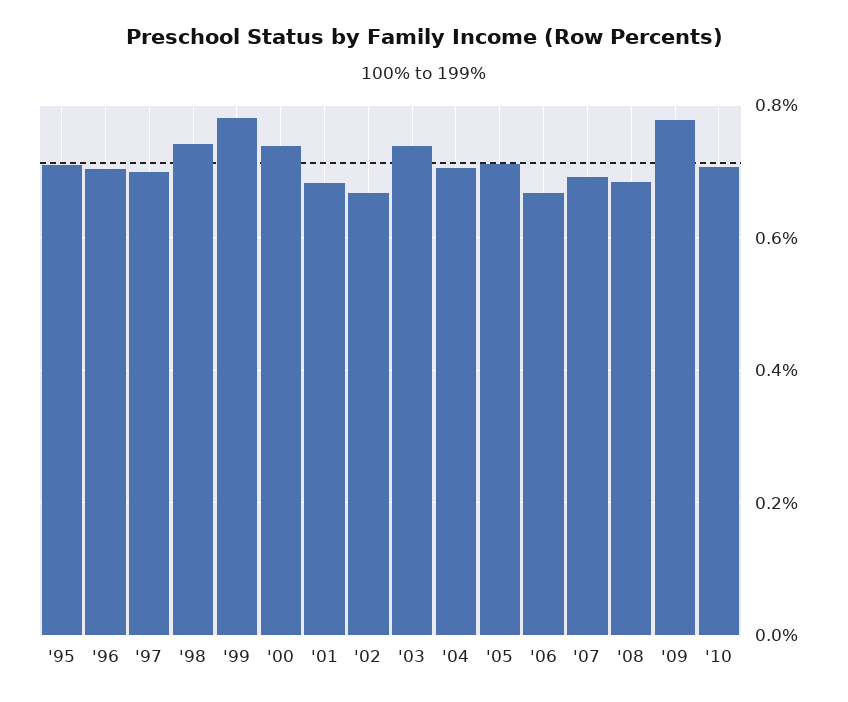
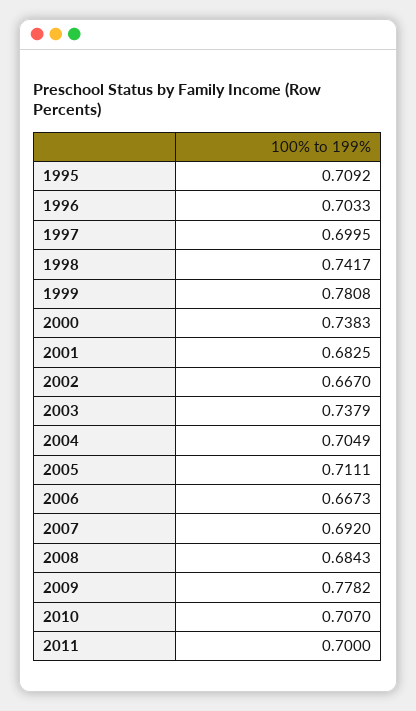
2011: none -> 0.7

